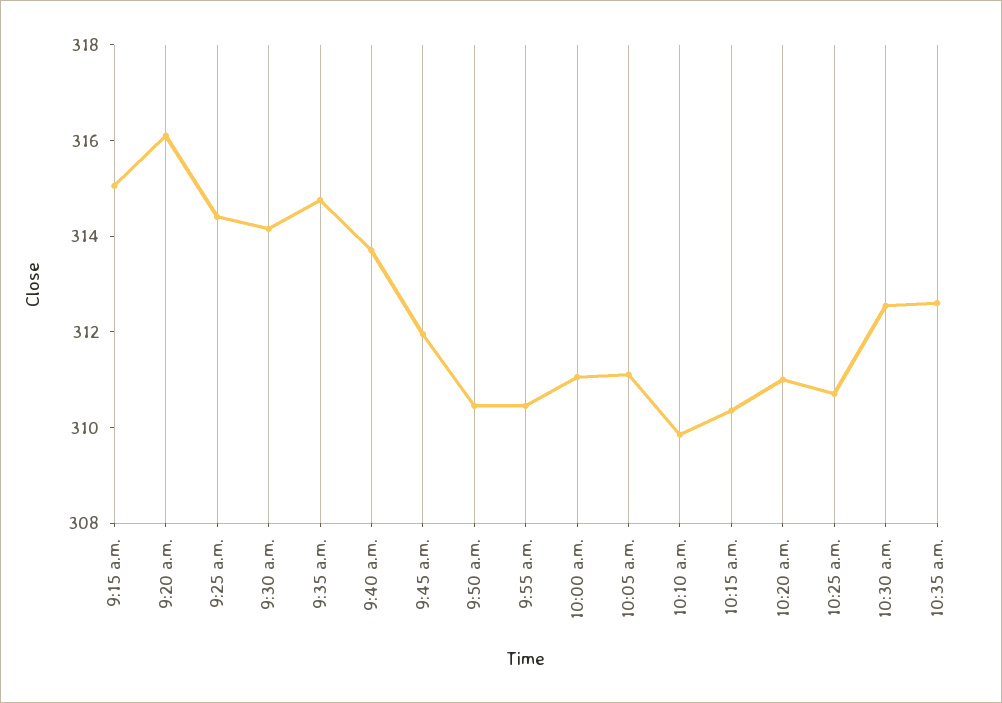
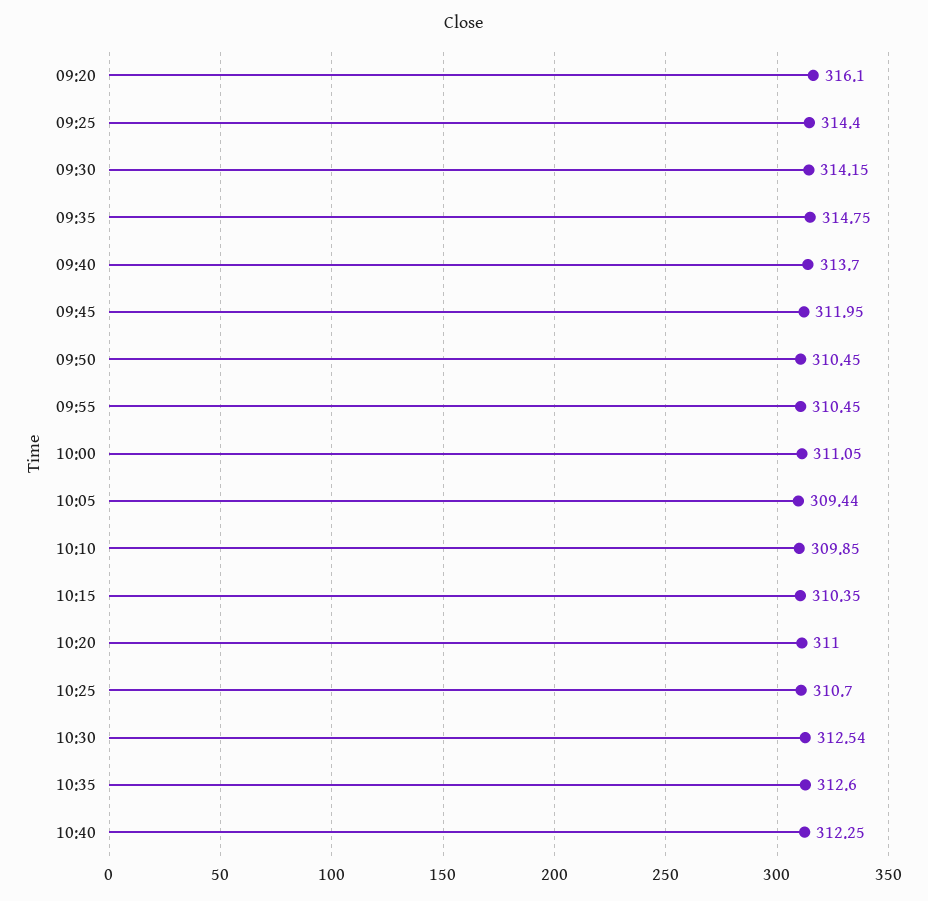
9:15 a.m.: 315 -> none
10:05 a.m.: 311 -> 309.44
10:40: none -> 312.25

